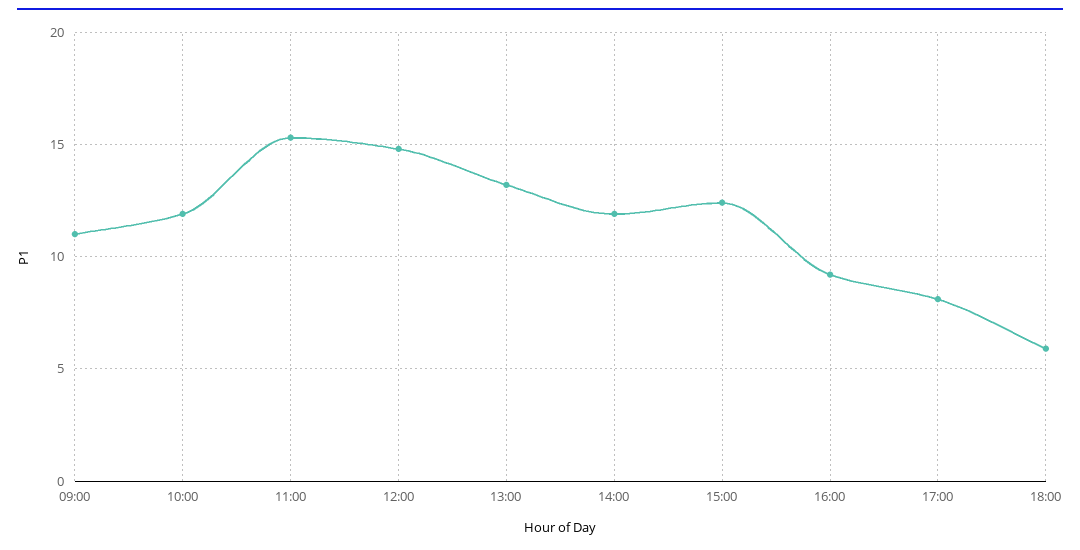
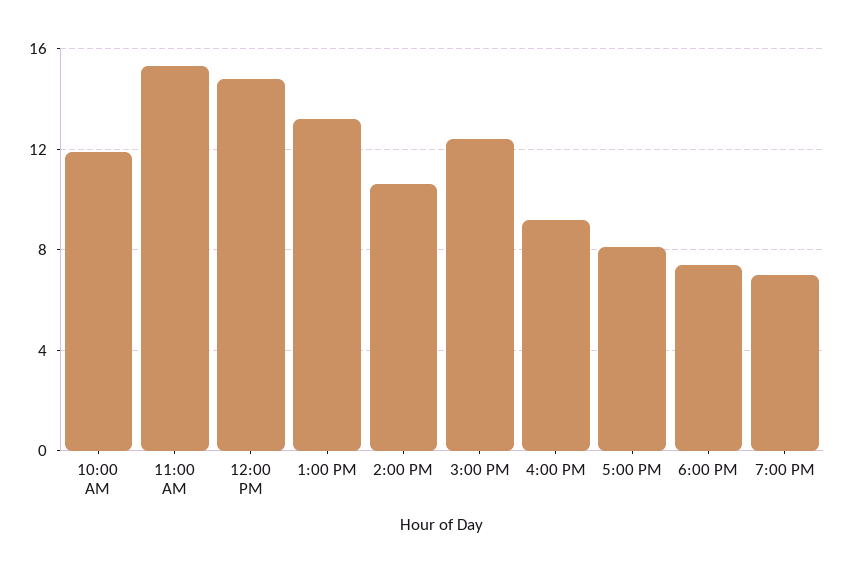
09:00: 11 -> none
14:00: 12 -> 10.5
18:00: 6 -> 7.5
7:00 PM: none -> 7

